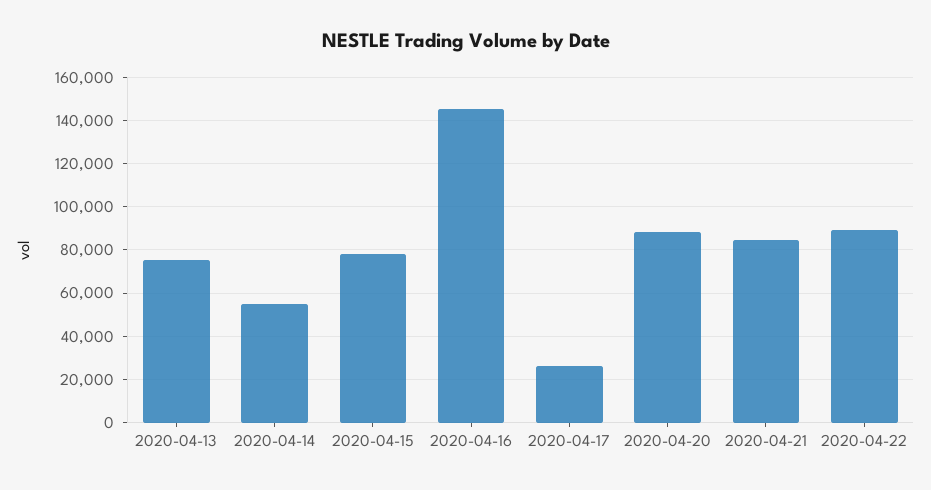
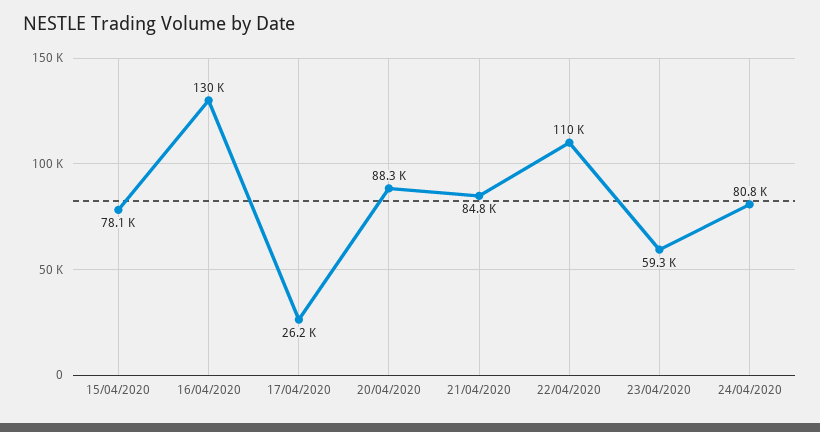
2020-04-13: 75000 -> none
2020-04-14: 55000 -> none
2020-04-16: 145000 -> 130000
2020-04-22: 90000 -> 110000
23/04/2020: none -> 59300
24/04/2020: none -> 80800

